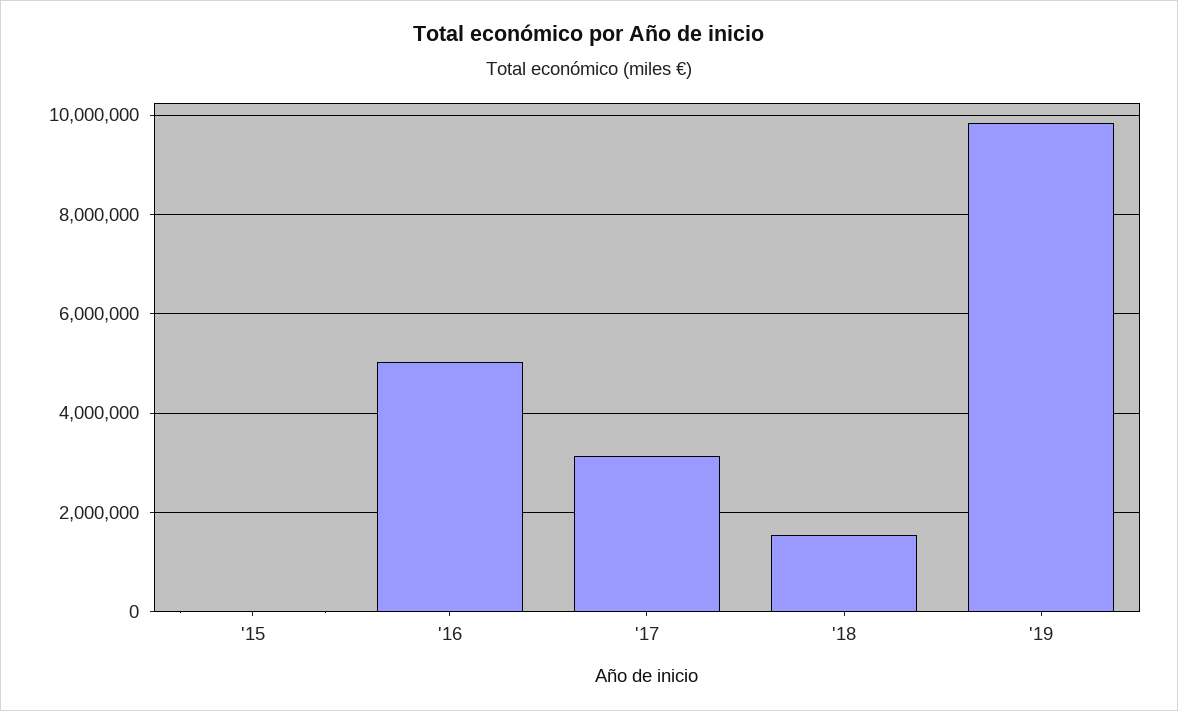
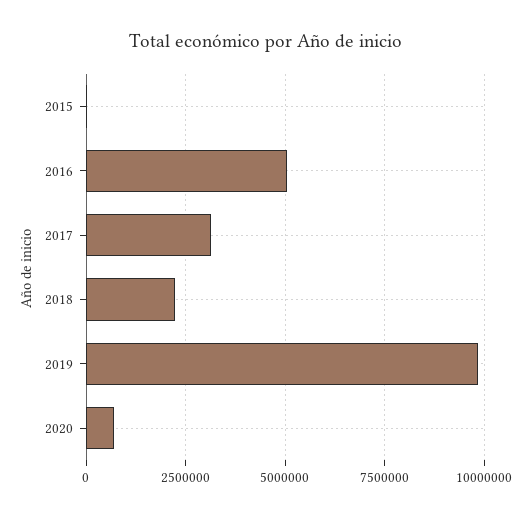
'18: 1600000 -> 2250000
2020: none -> 750000

